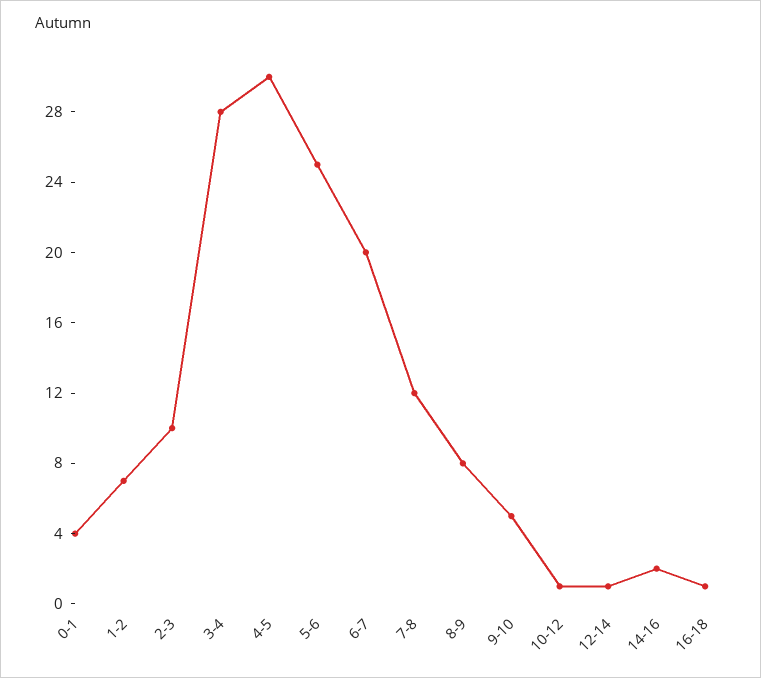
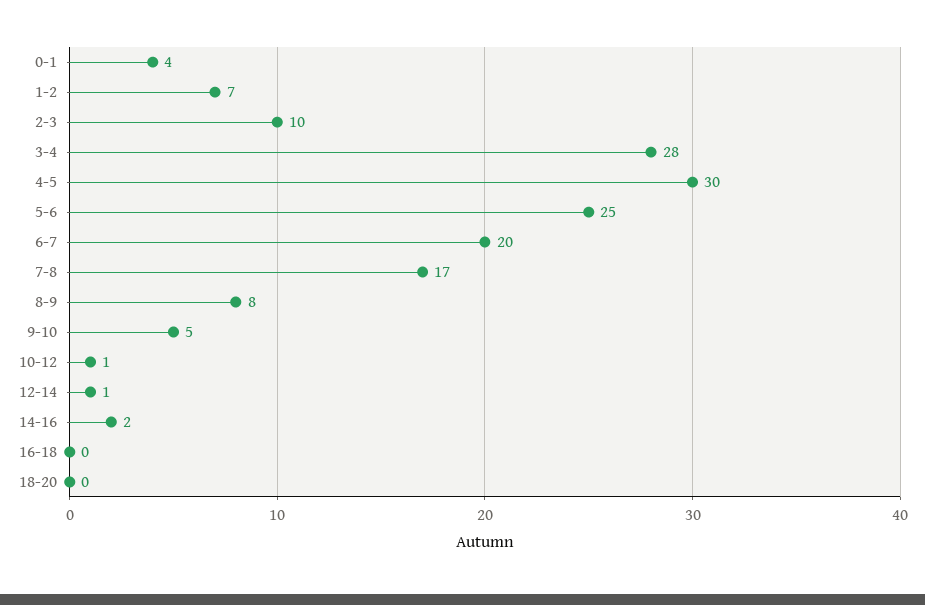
7-8: 12 -> 17
16-18: 1 -> 0
18-20: none -> 0

